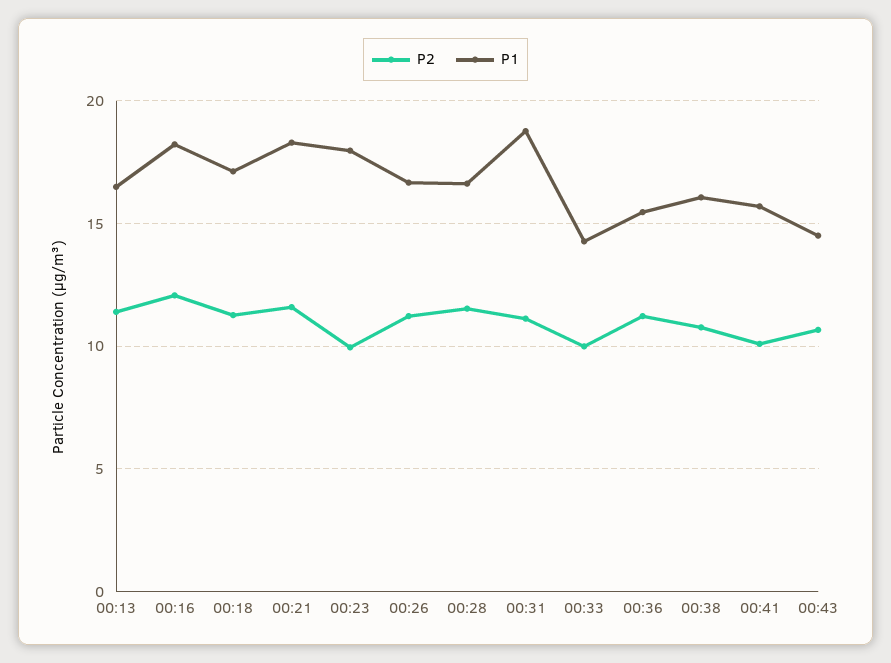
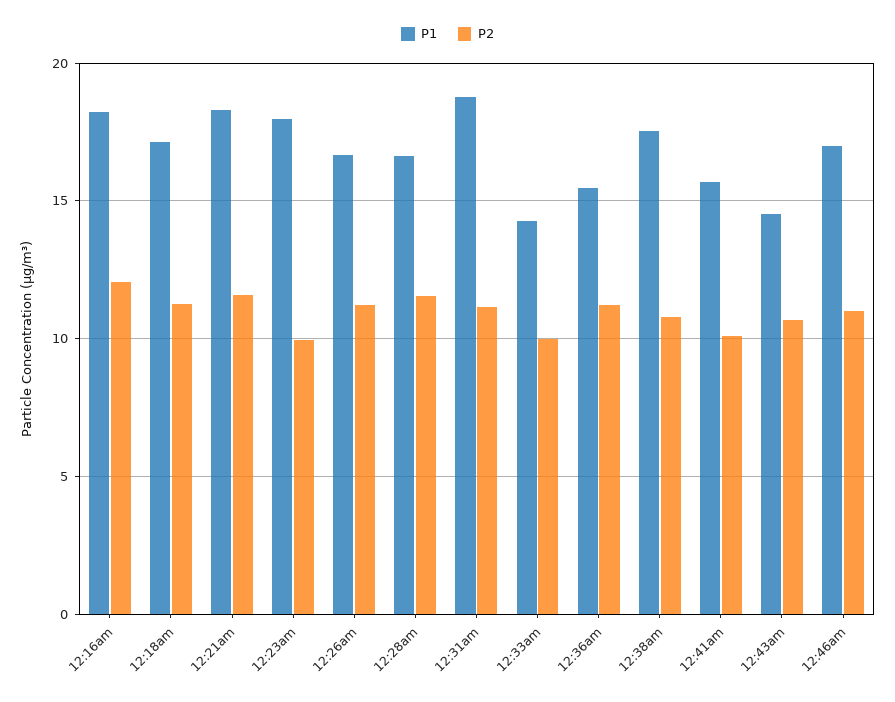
P2, 00:13: 11.5 -> none
P1, 00:13: 16.5 -> none
P1, 00:38: 16 -> 17.5
P1, 12:46am: none -> 17
P2, 12:46am: none -> 11

